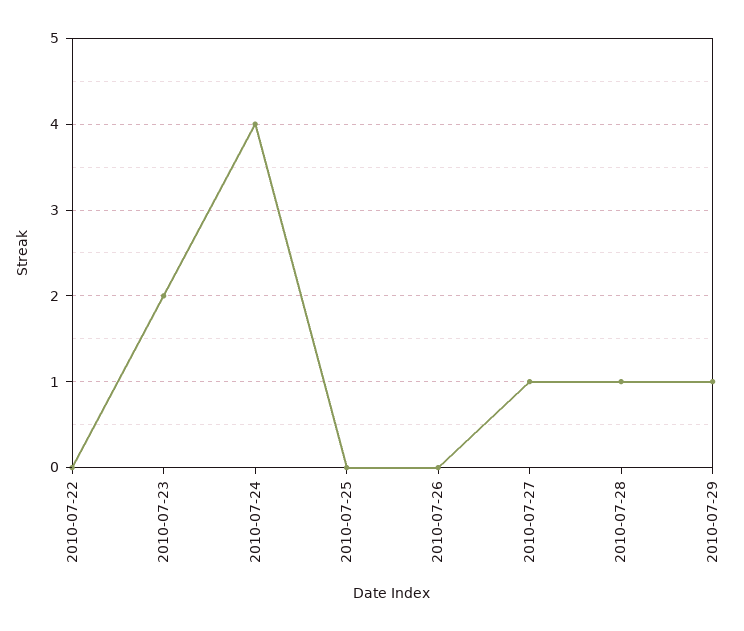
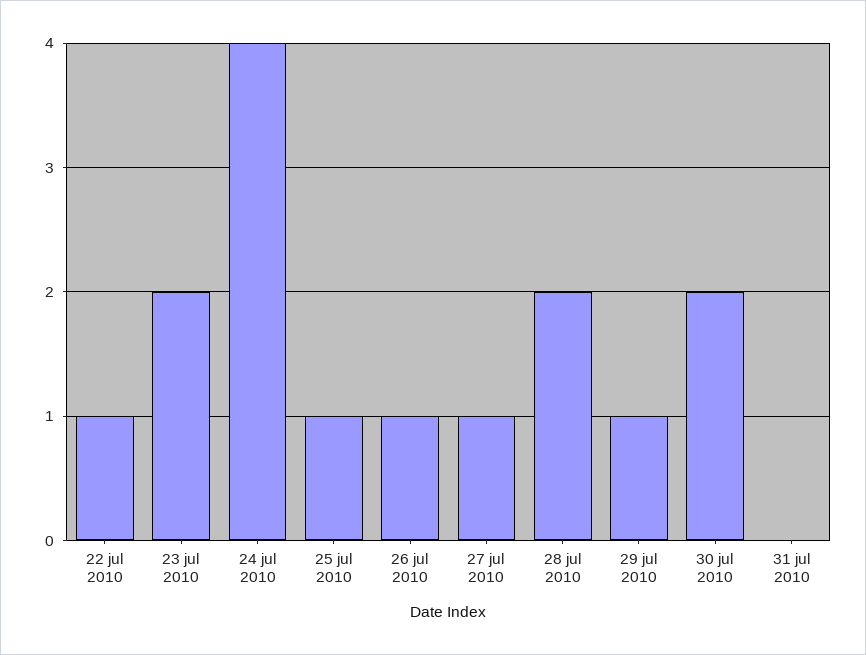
2010-07-22: 0 -> 1
2010-07-25: 0 -> 1
2010-07-26: 0 -> 1
2010-07-28: 1 -> 2
30 jul 2010: none -> 2
31 jul 2010: none -> 0

